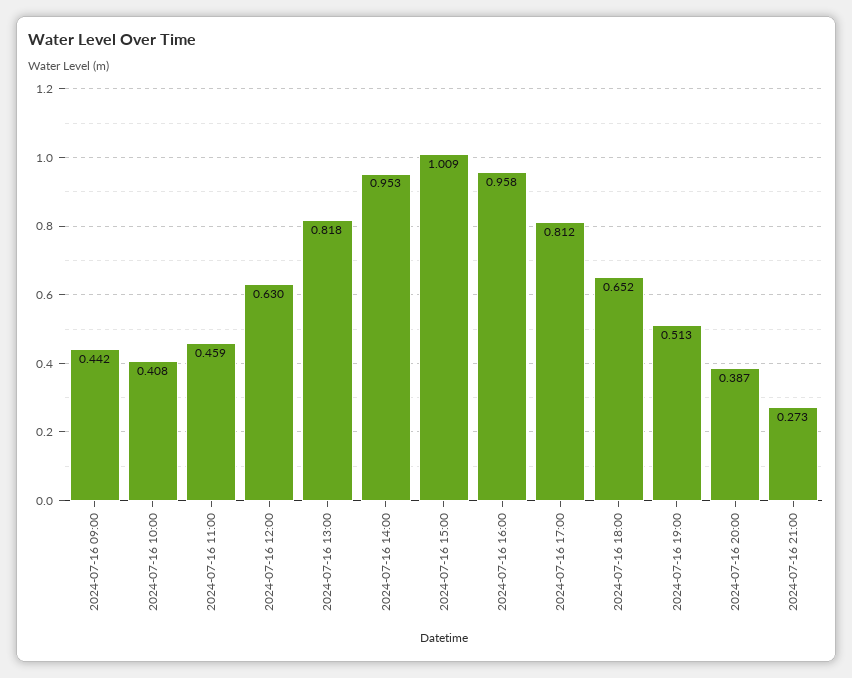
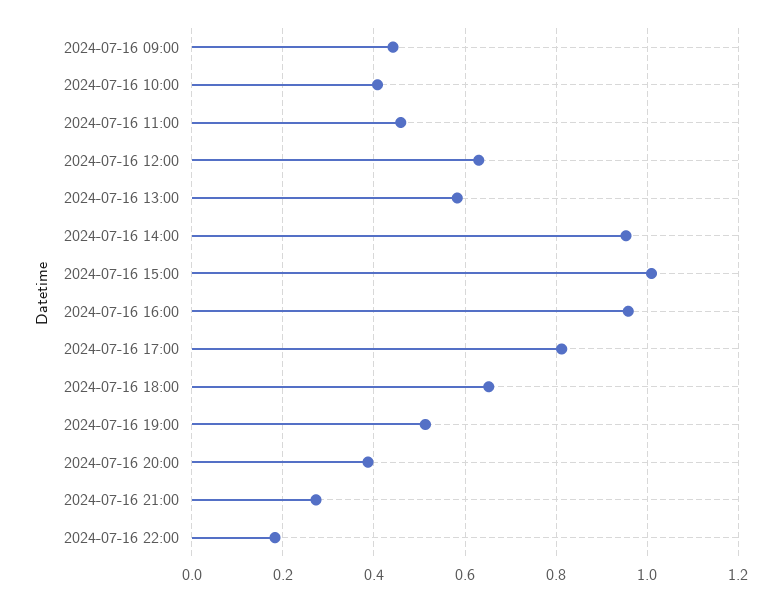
2024-07-16 13:00: 0.818 -> 0.58
2024-07-16 22:00: none -> 0.18

